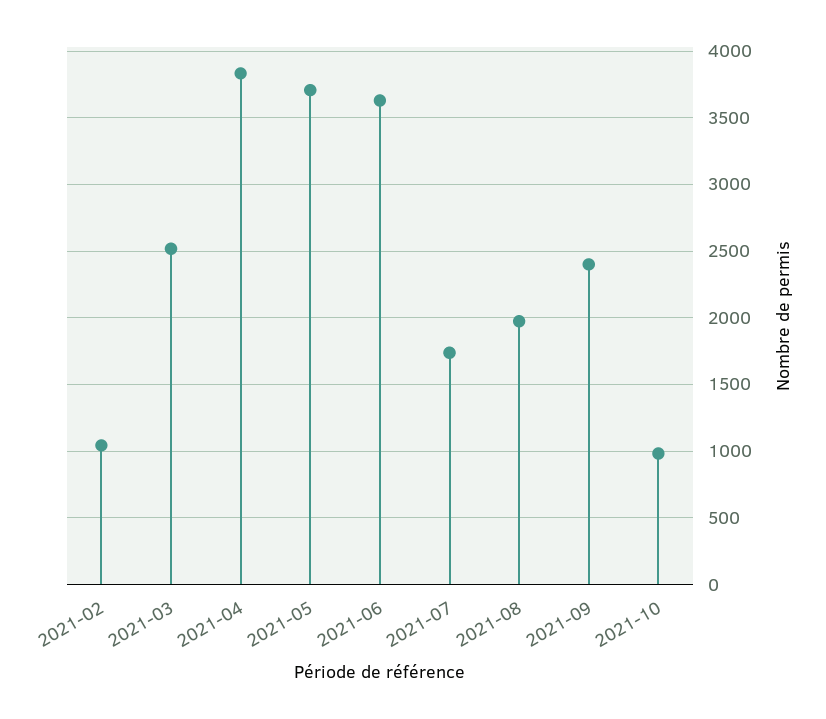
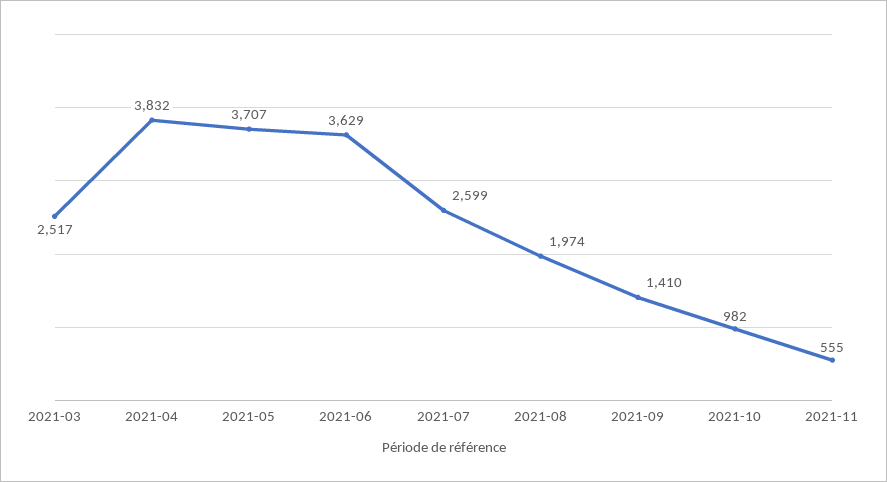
2021-02: 1050 -> none
2021-07: 1750 -> 2599
2021-09: 2400 -> 1410
2021-11: none -> 555

